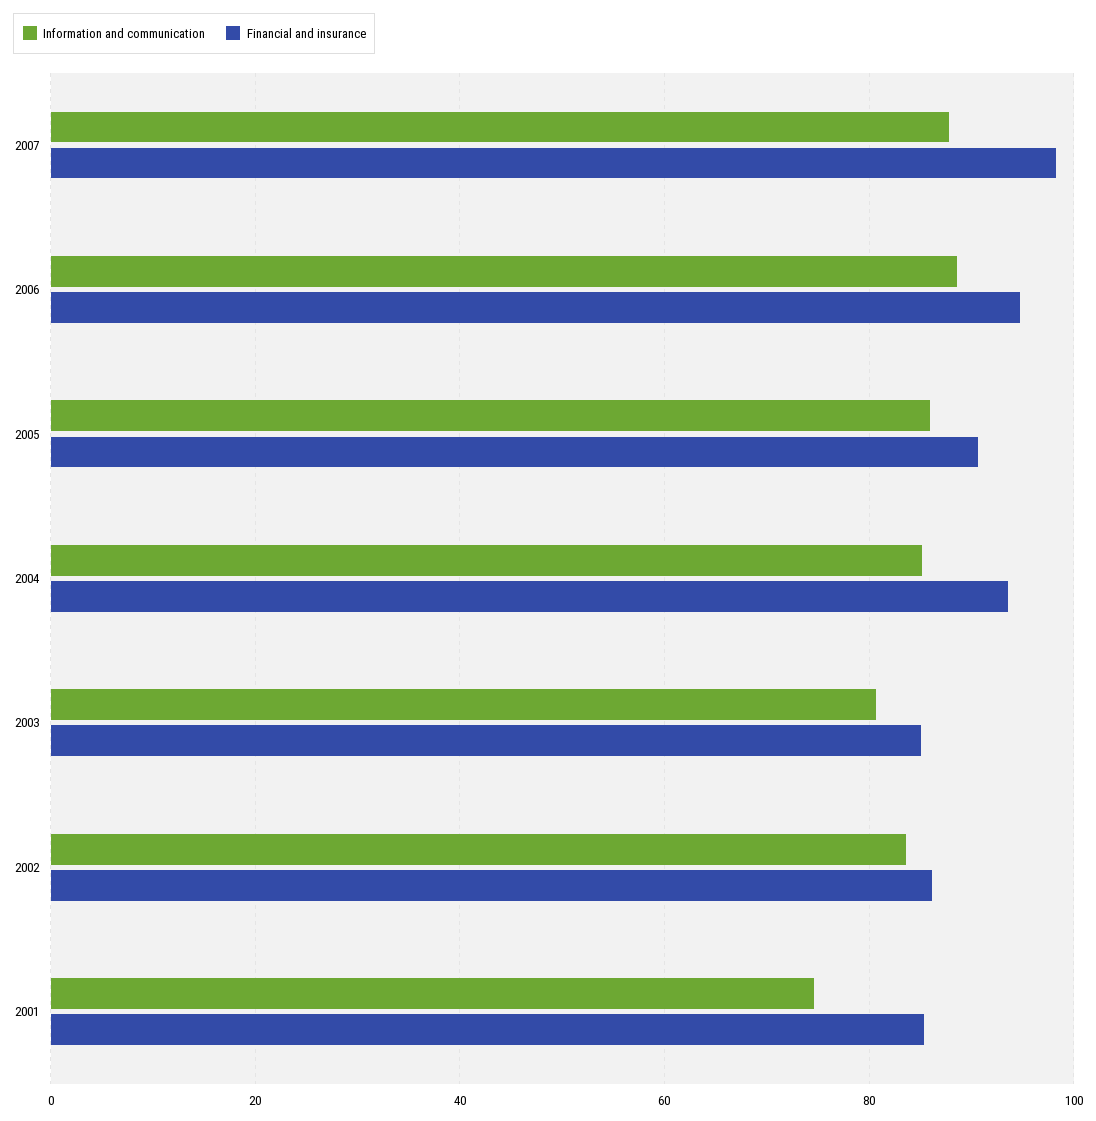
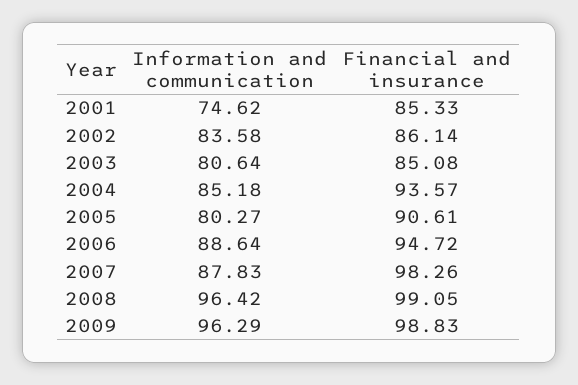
Information and communication, 2005: 86 -> 80.27
Information and communication, 2008: none -> 96.42
Financial and insurance, 2008: none -> 99.05
Information and communication, 2009: none -> 96.29
Financial and insurance, 2009: none -> 98.83

